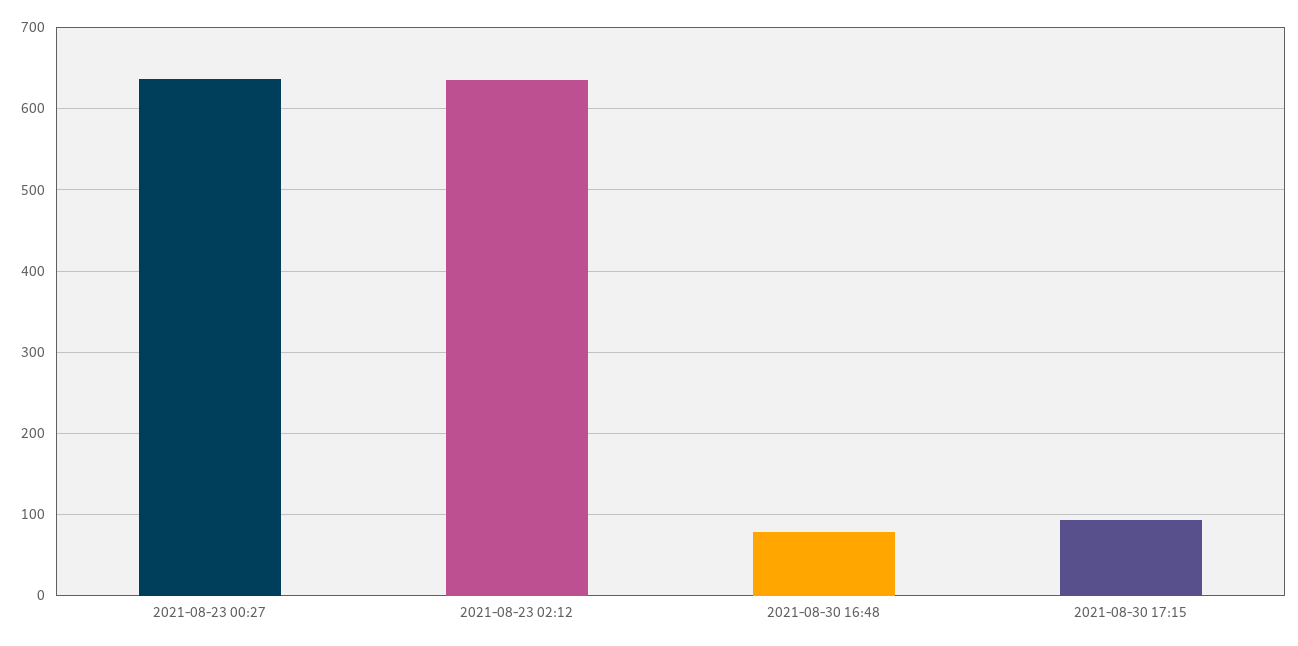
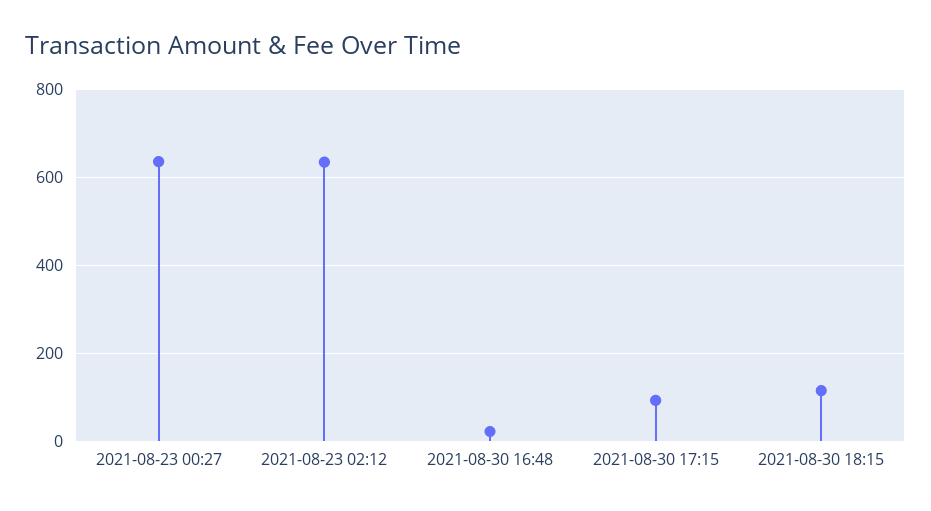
2021-08-30 16:48: 80 -> 20
2021-08-30 18:15: none -> 120

